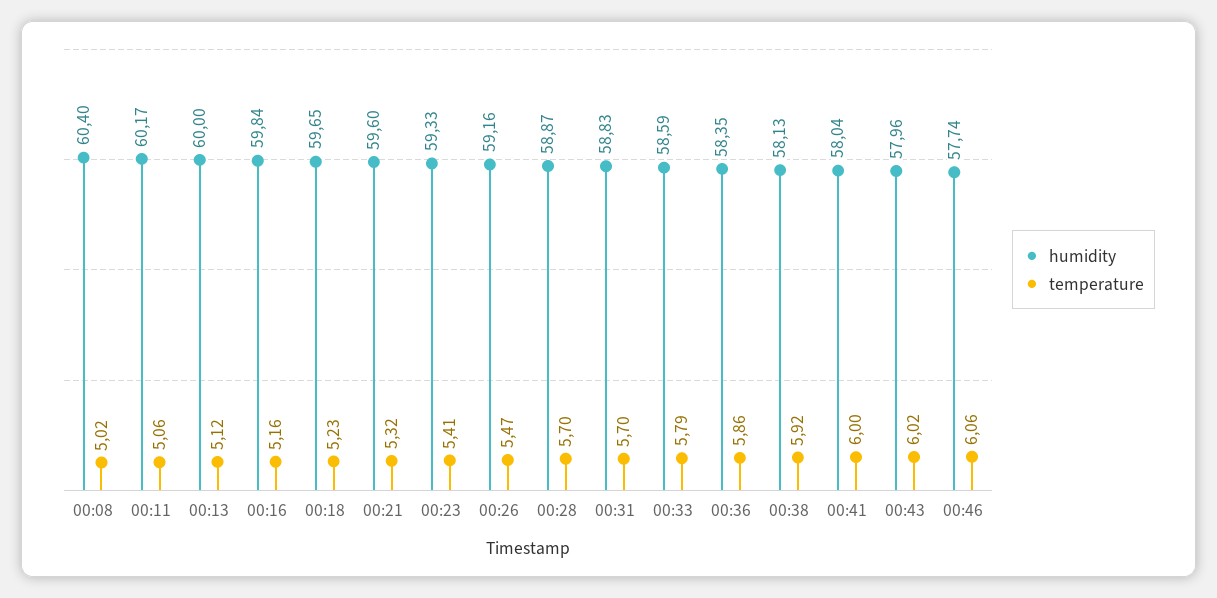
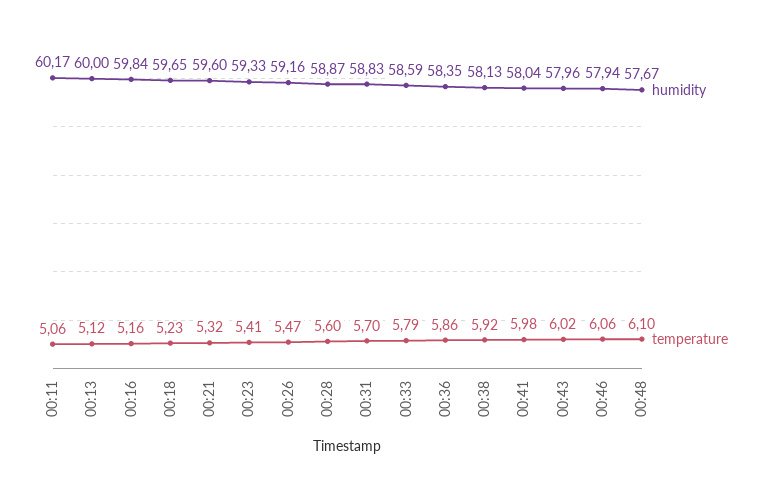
humidity, 00:08: 60.4 -> none
temperature, 00:08: 5.02 -> none
temperature, 00:28: 5.7 -> 5.6
temperature, 00:41: 6 -> 5.98
humidity, 00:46: 57.74 -> 57.94
humidity, 00:48: none -> 57.67
temperature, 00:48: none -> 6.1

